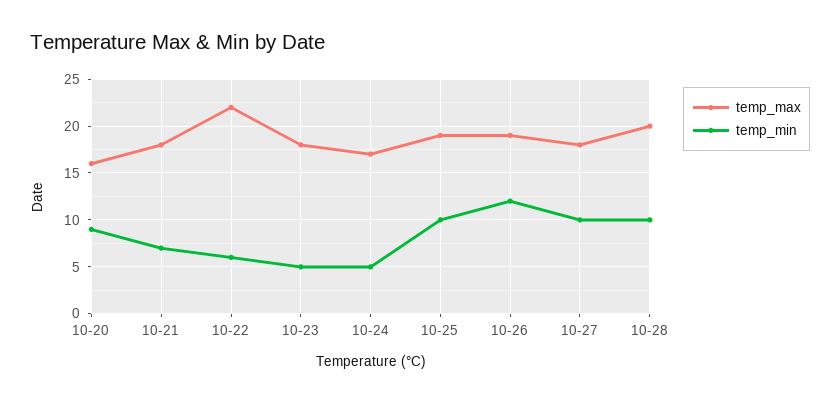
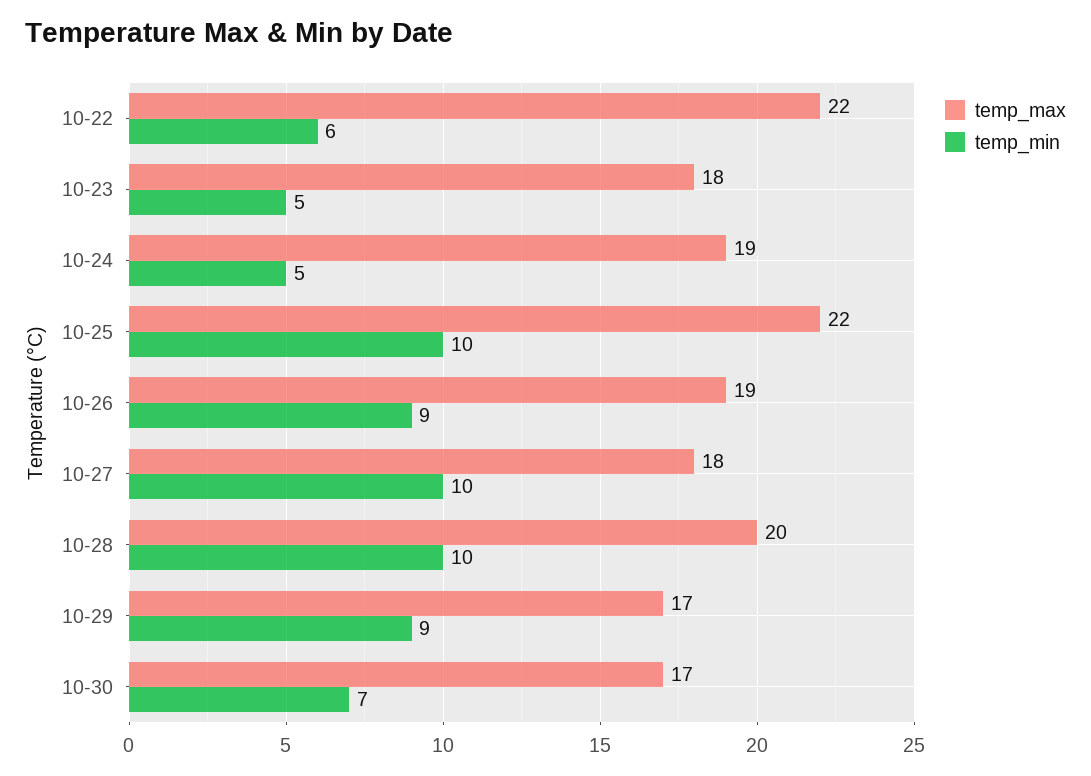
temp_max, 10-20: 16 -> none
temp_min, 10-20: 9 -> none
temp_max, 10-21: 18 -> none
temp_min, 10-21: 7 -> none
temp_max, 10-24: 17 -> 19
temp_max, 10-25: 19 -> 22
temp_min, 10-26: 12 -> 9
temp_max, 10-29: none -> 17
temp_min, 10-29: none -> 9
temp_max, 10-30: none -> 17
temp_min, 10-30: none -> 7

